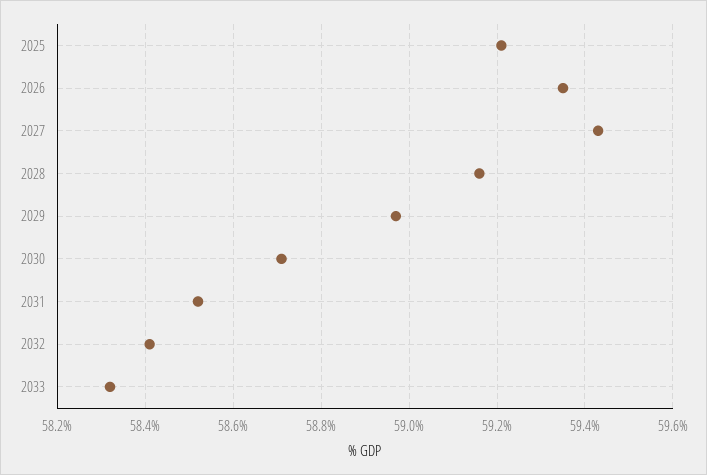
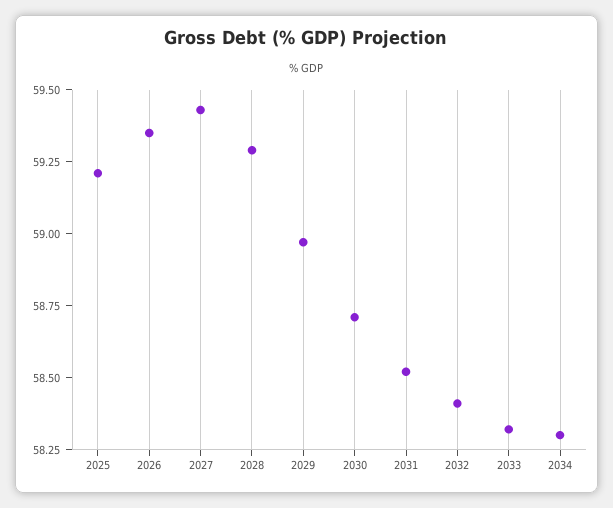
2028: 59.15 -> 59.3
2034: none -> 58.3

